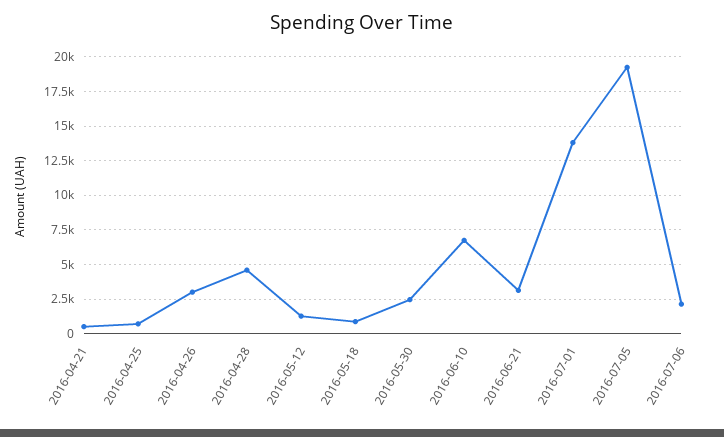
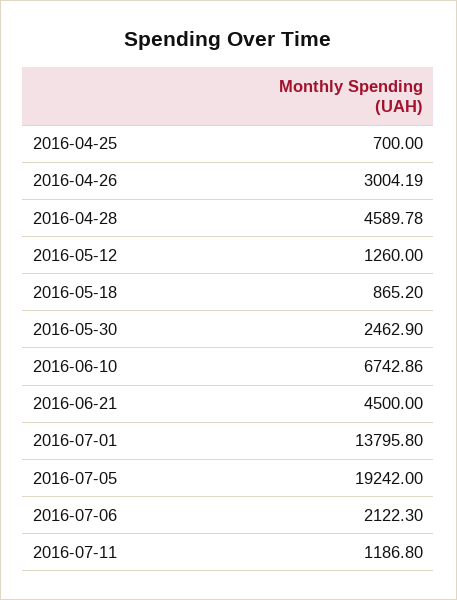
2016-04-21: 500 -> none
2016-06-21: 3000 -> 4500
2016-07-11: none -> 1186.8

